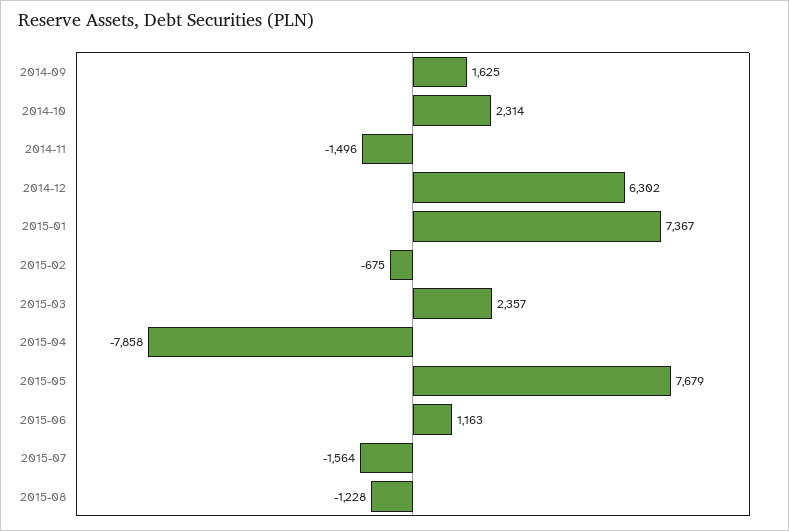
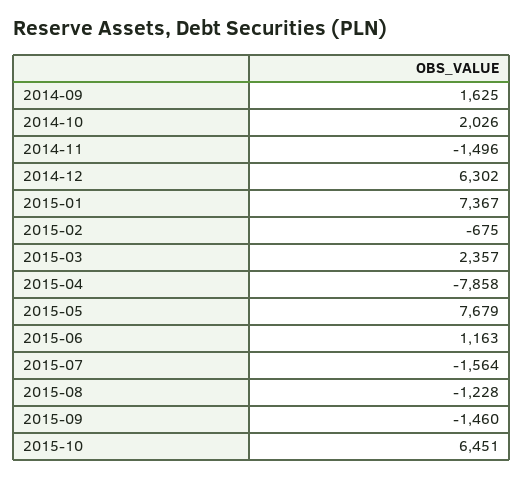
2014-10: 2314 -> 2026
2015-09: none -> -1460
2015-10: none -> 6451

